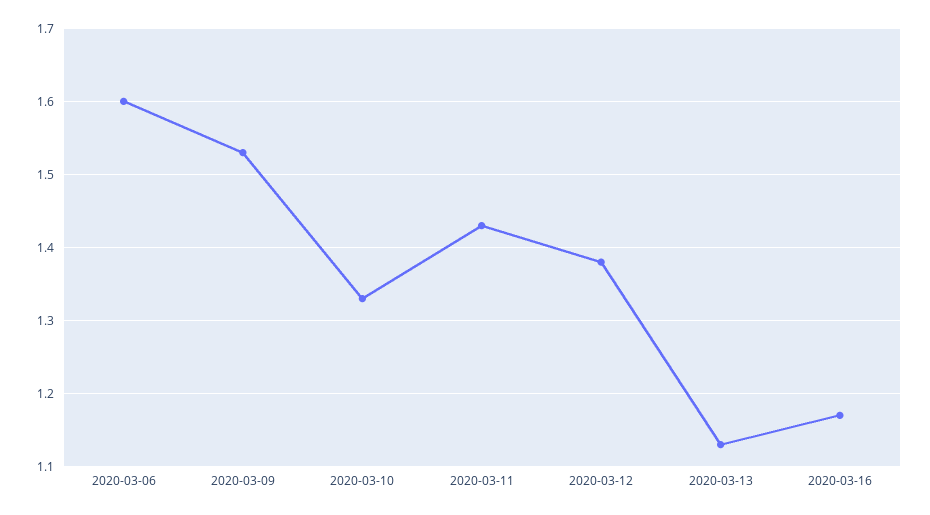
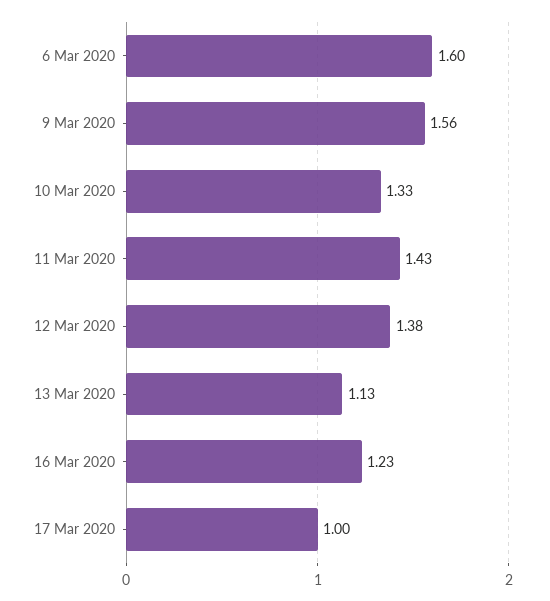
2020-03-09: 1.53 -> 1.56
2020-03-16: 1.17 -> 1.23
17 Mar 2020: none -> 1

